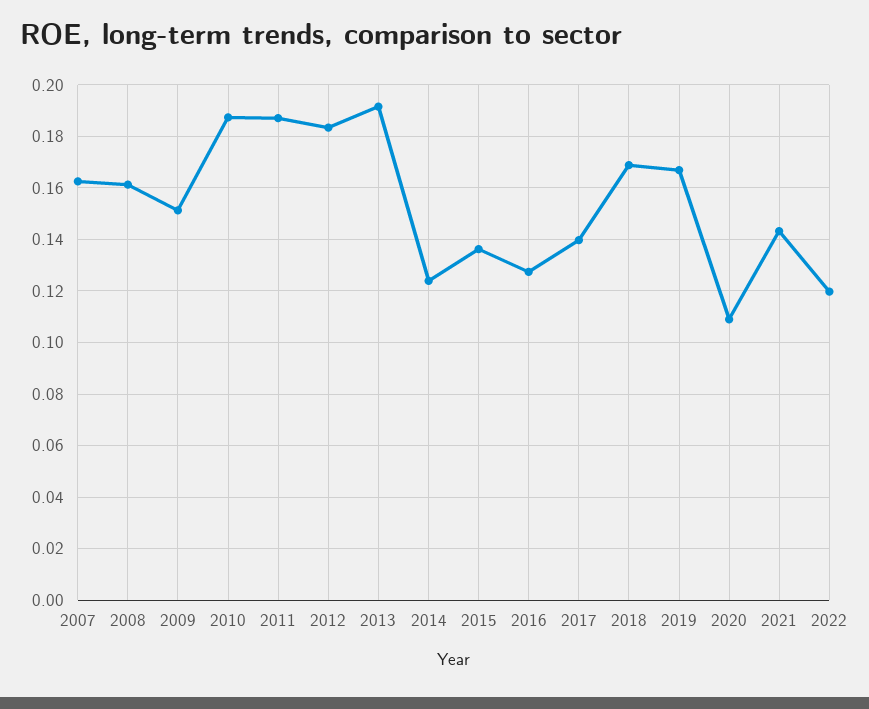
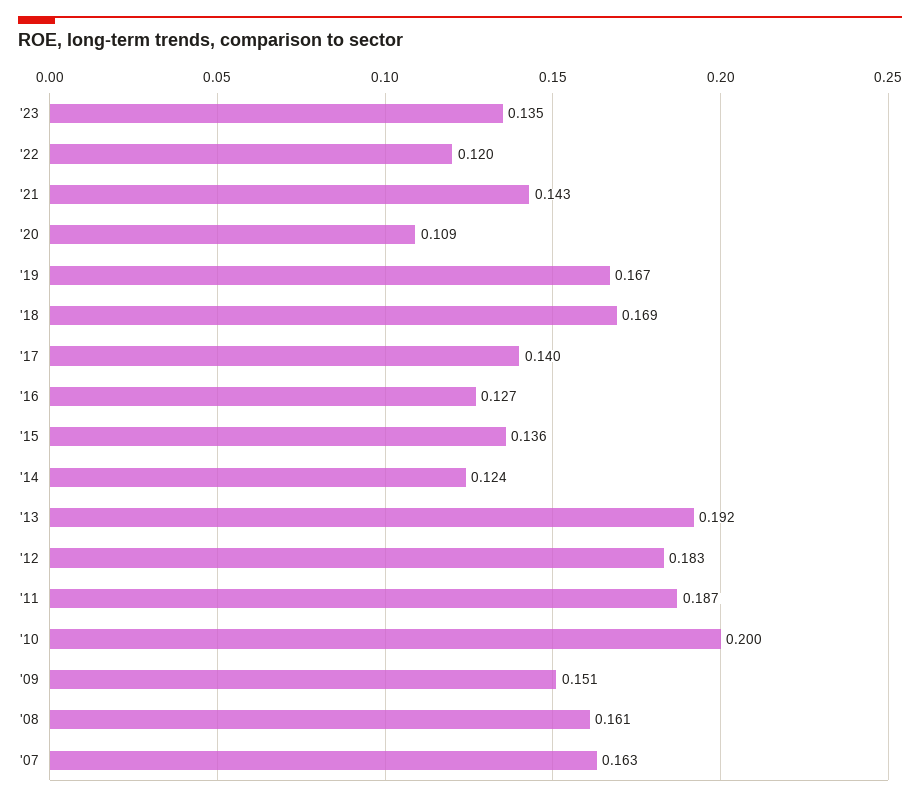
2010: 0.1875 -> 0.2
'23: none -> 0.135

